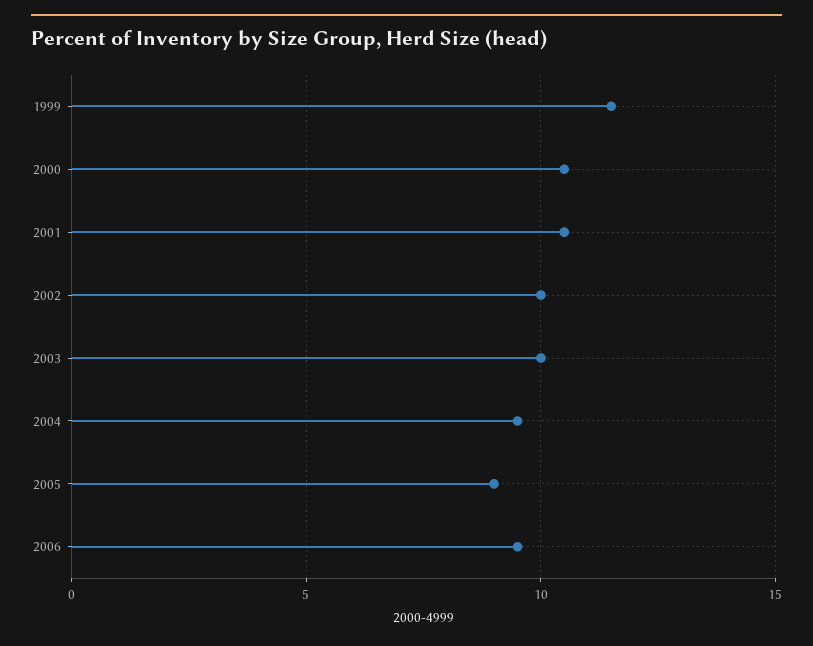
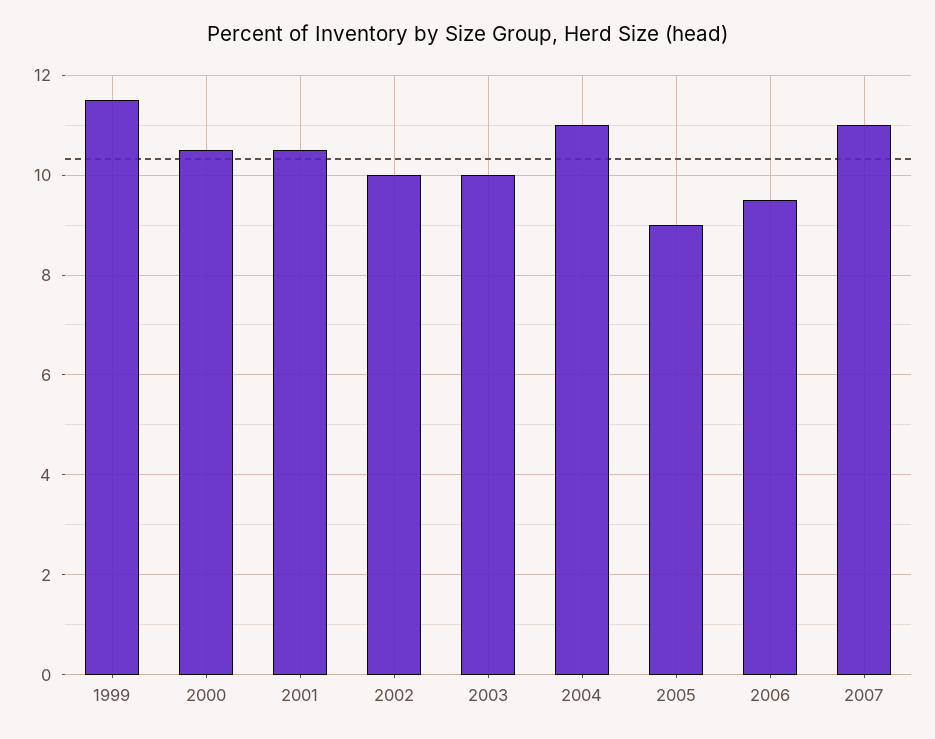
2004: 9.5 -> 11
2007: none -> 11

